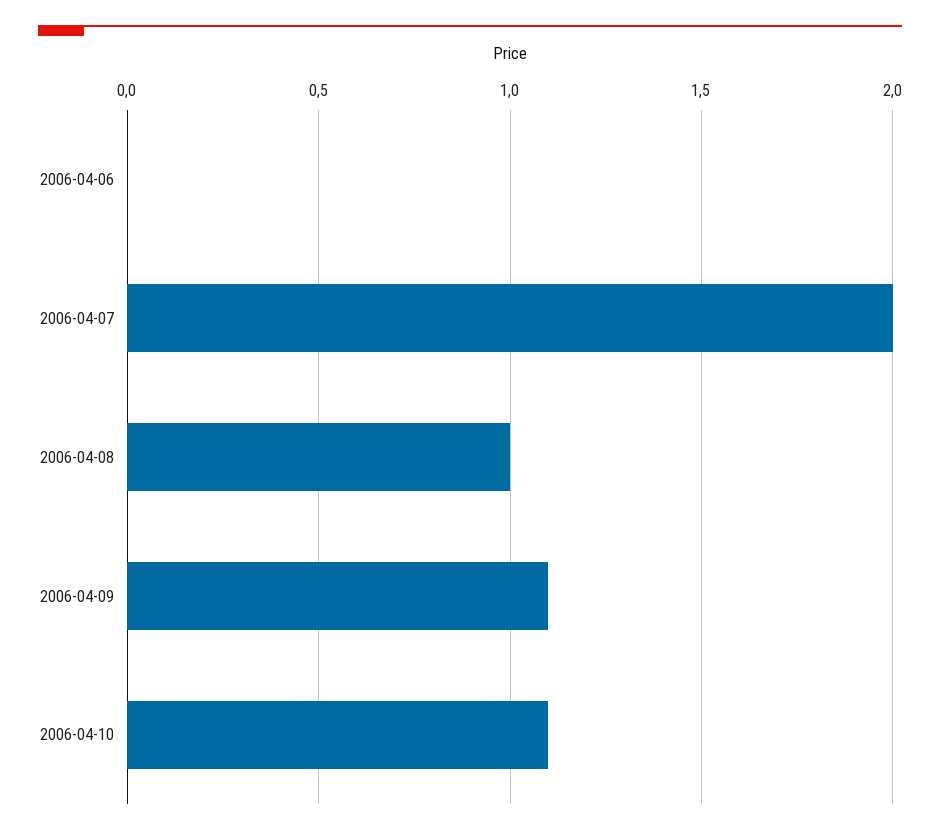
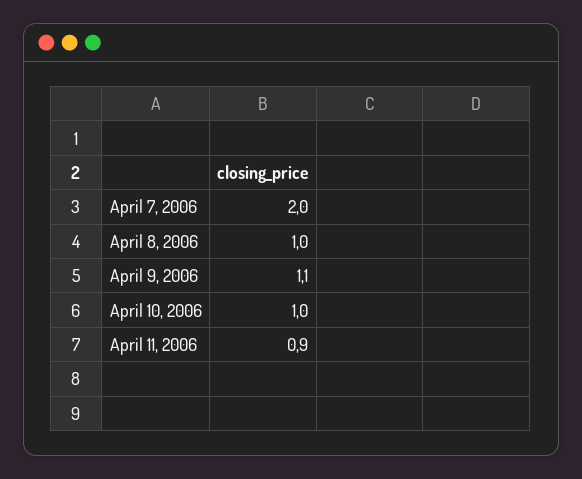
2006-04-06: 0 -> none
2006-04-10: 1.1 -> 1
April 11, 2006: none -> 0.9

